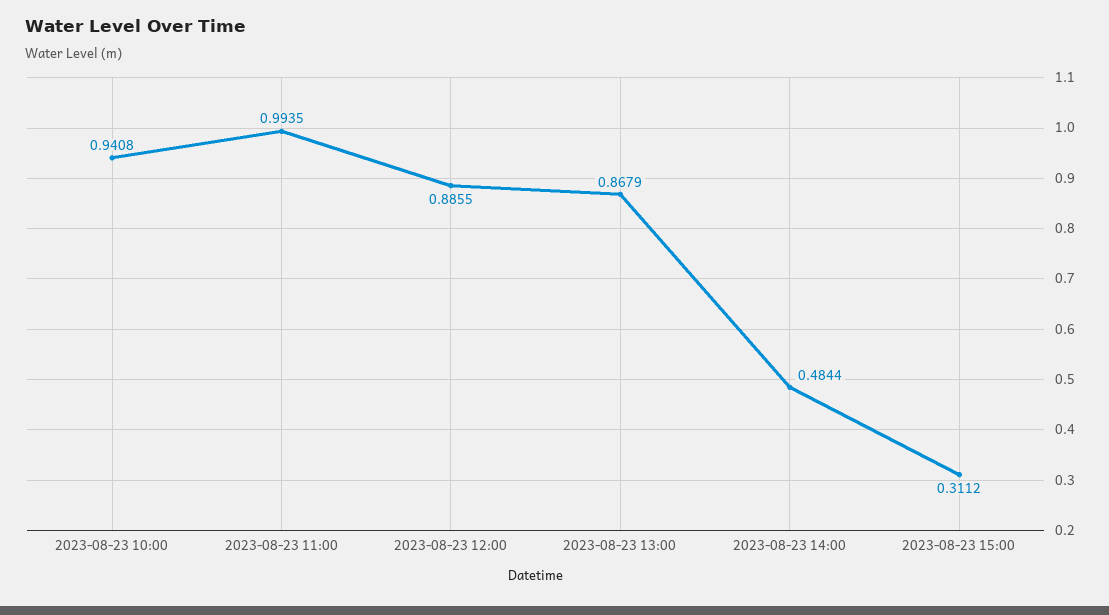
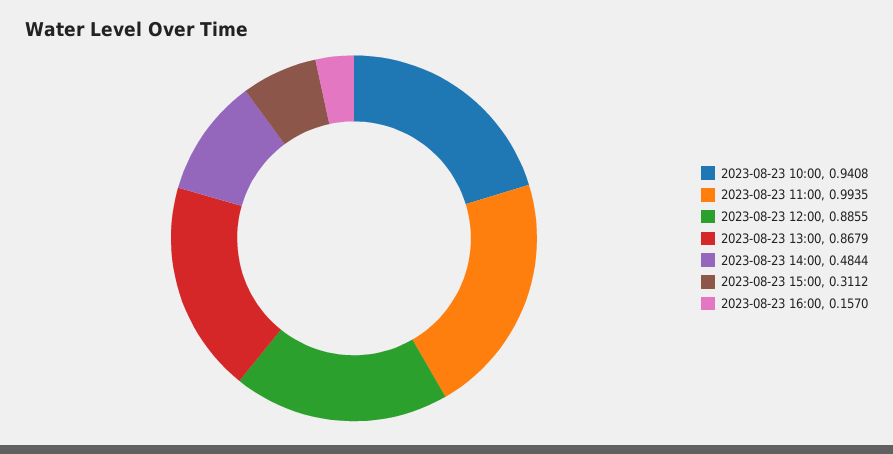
2023-08-23 16:00: none -> 0.157

